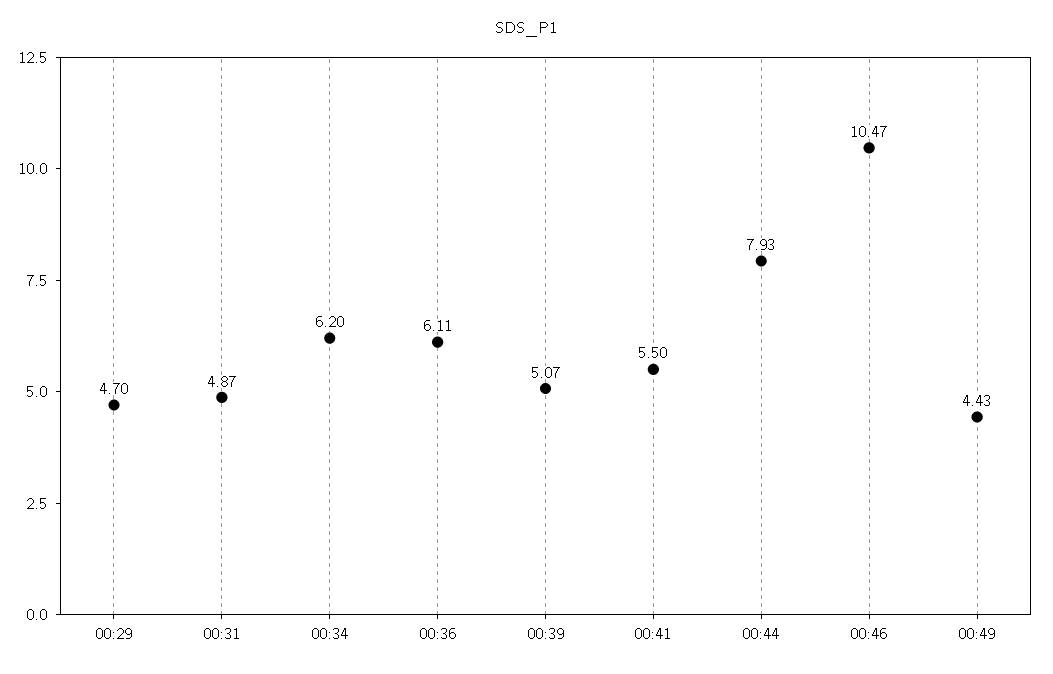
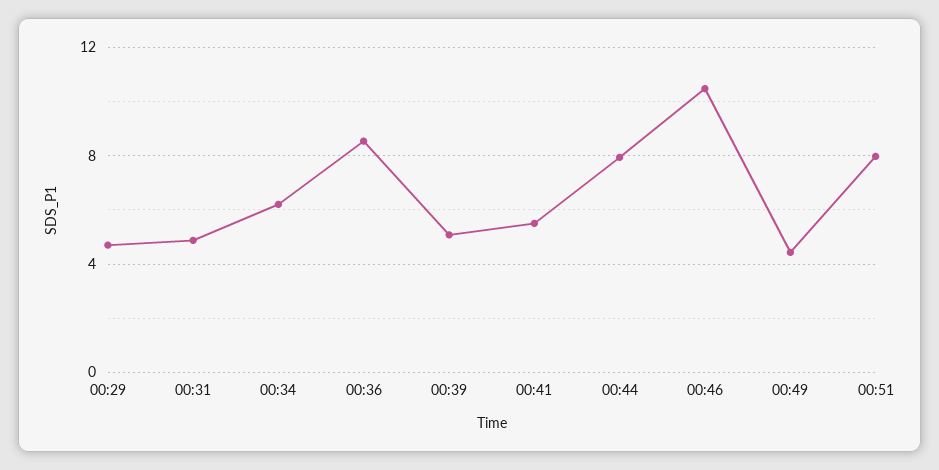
00:36: 6.11 -> 8.5
00:51: none -> 8

